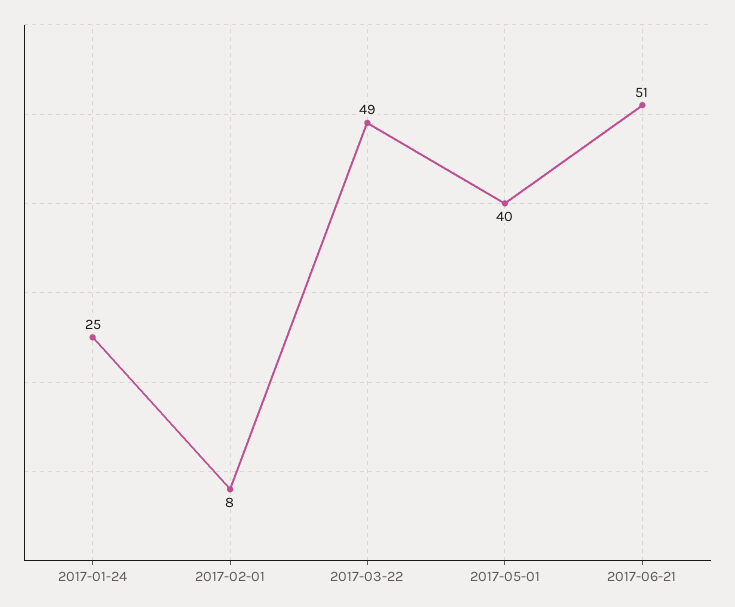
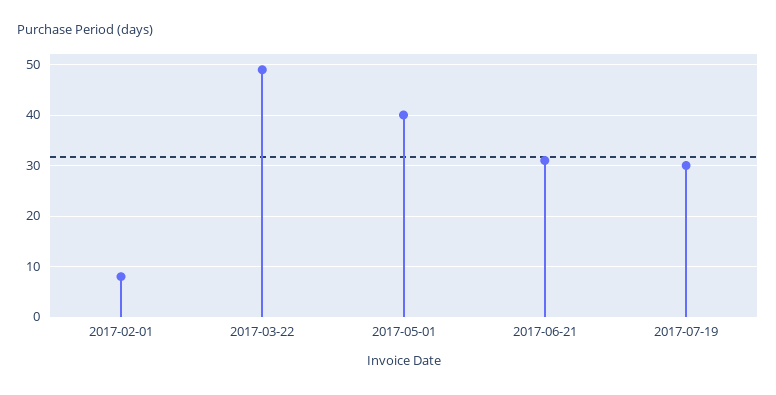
2017-01-24: 25 -> none
2017-06-21: 51 -> 30
2017-07-19: none -> 30

